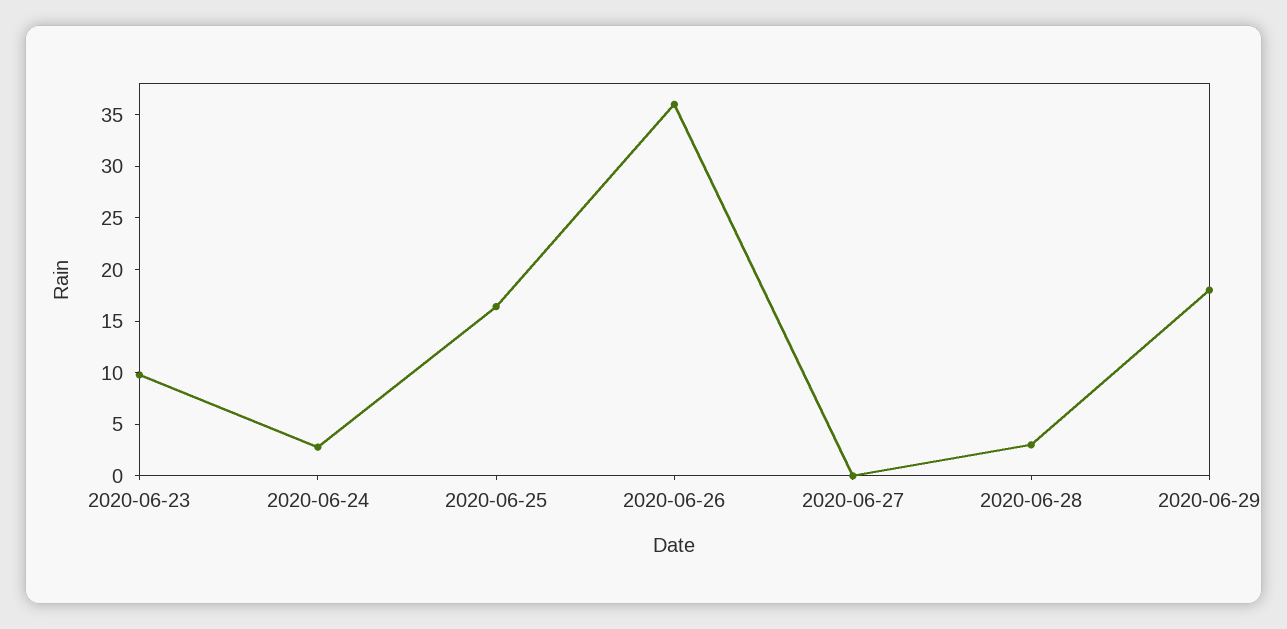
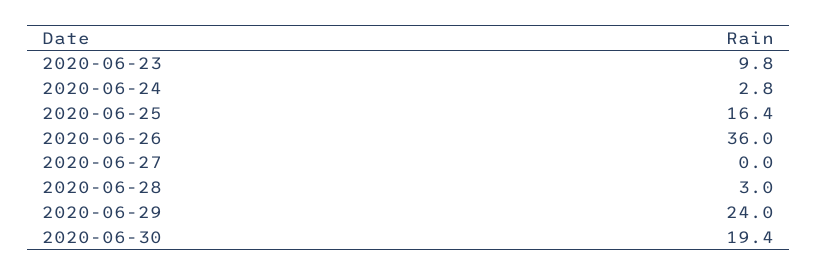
2020-06-29: 18 -> 24
2020-06-30: none -> 19.4

